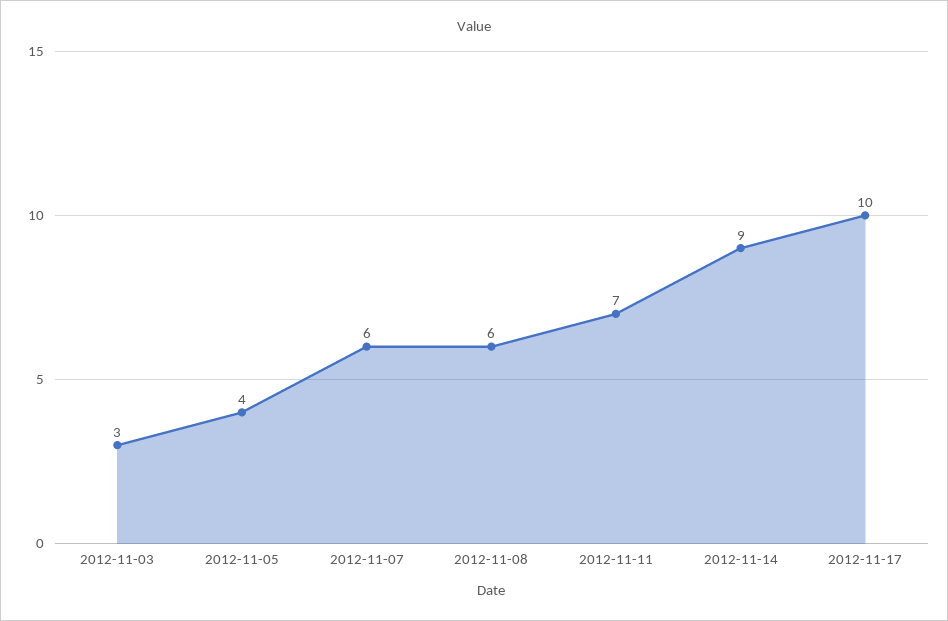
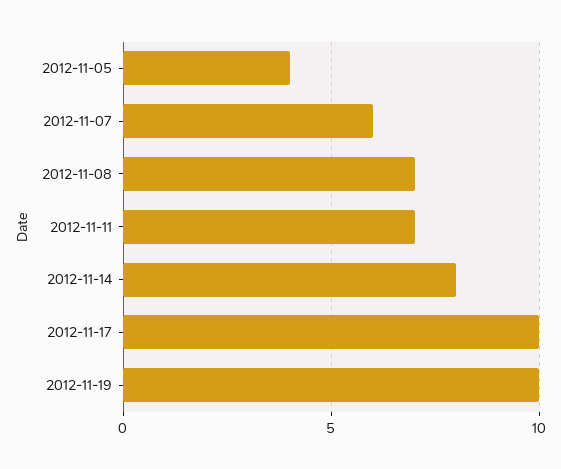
2012-11-03: 3 -> none
2012-11-08: 6 -> 7
2012-11-14: 9 -> 8
2012-11-19: none -> 10

